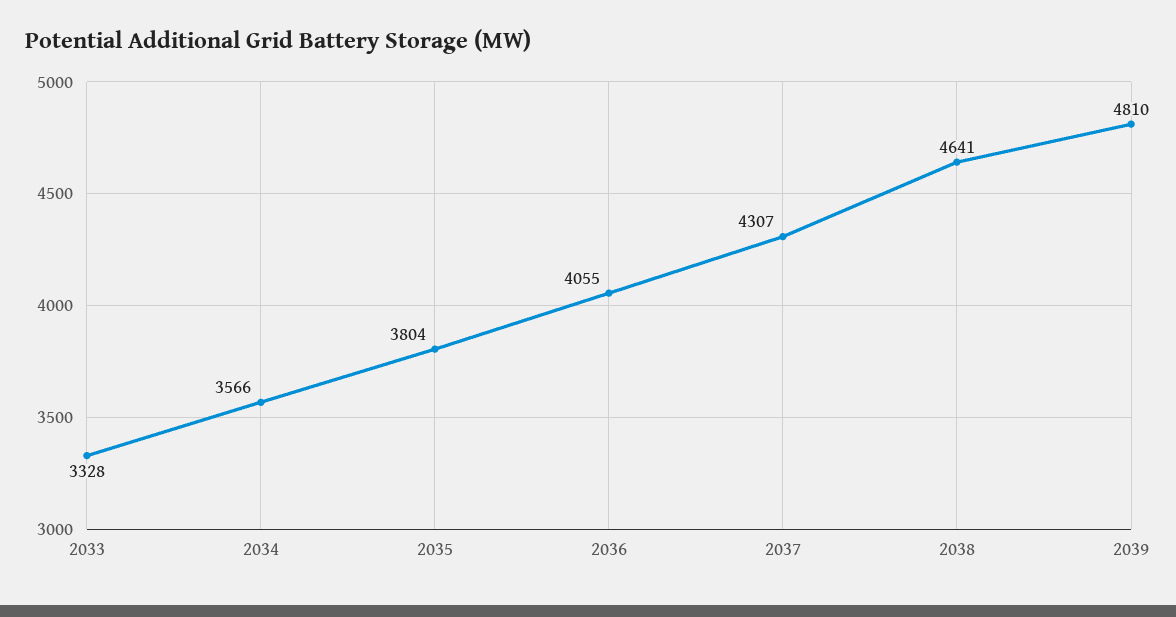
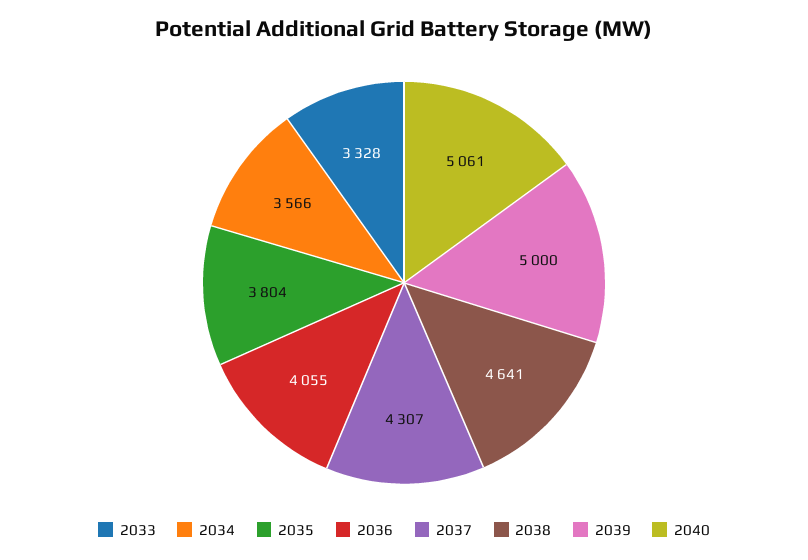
2039: 4810 -> 5000
2040: none -> 5061

